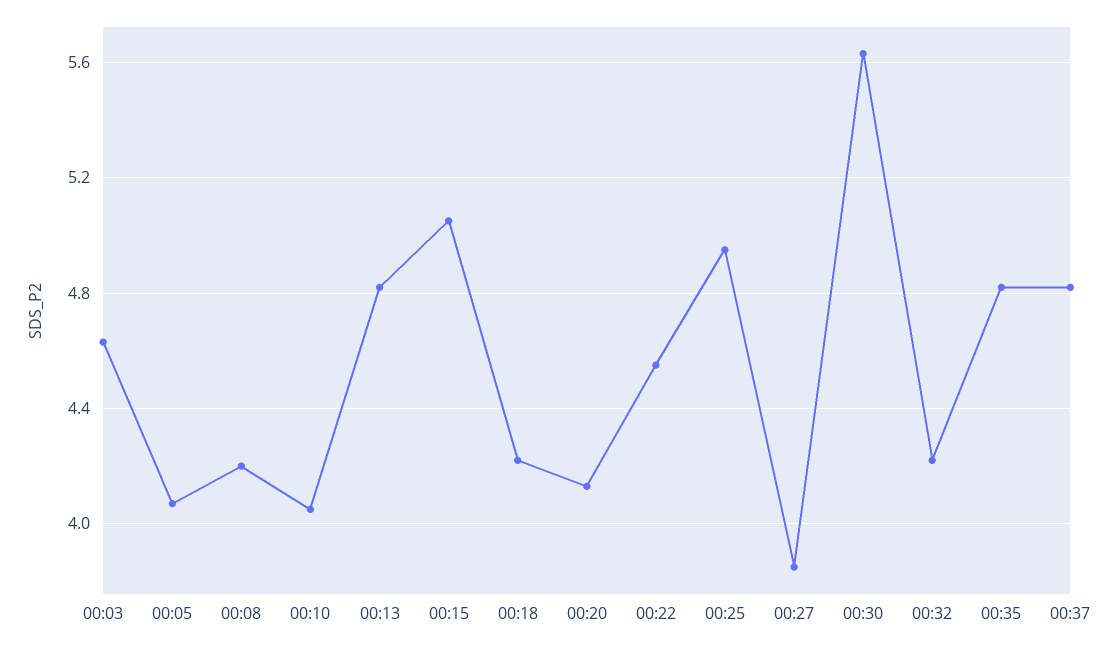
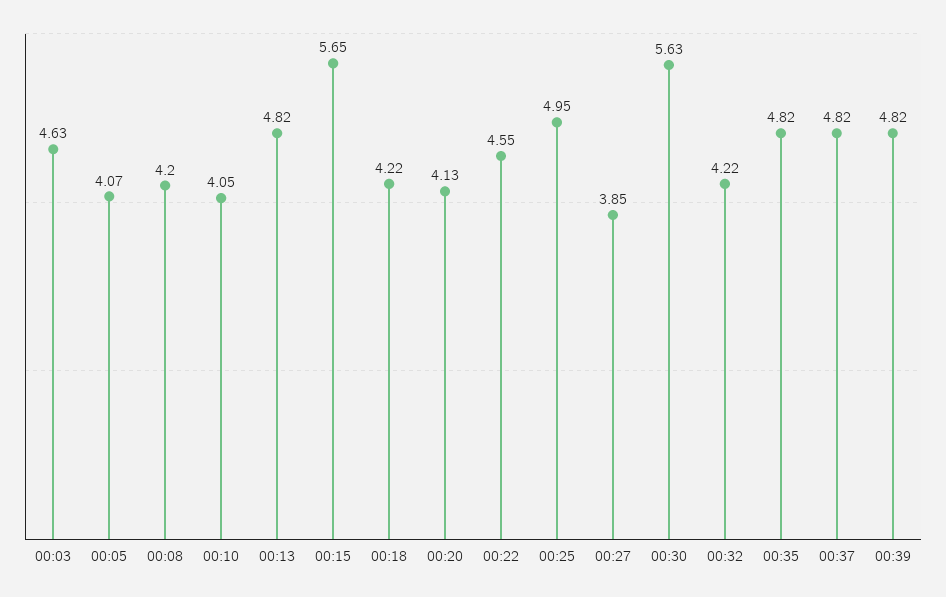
00:15: 5.05 -> 5.65
00:39: none -> 4.82

